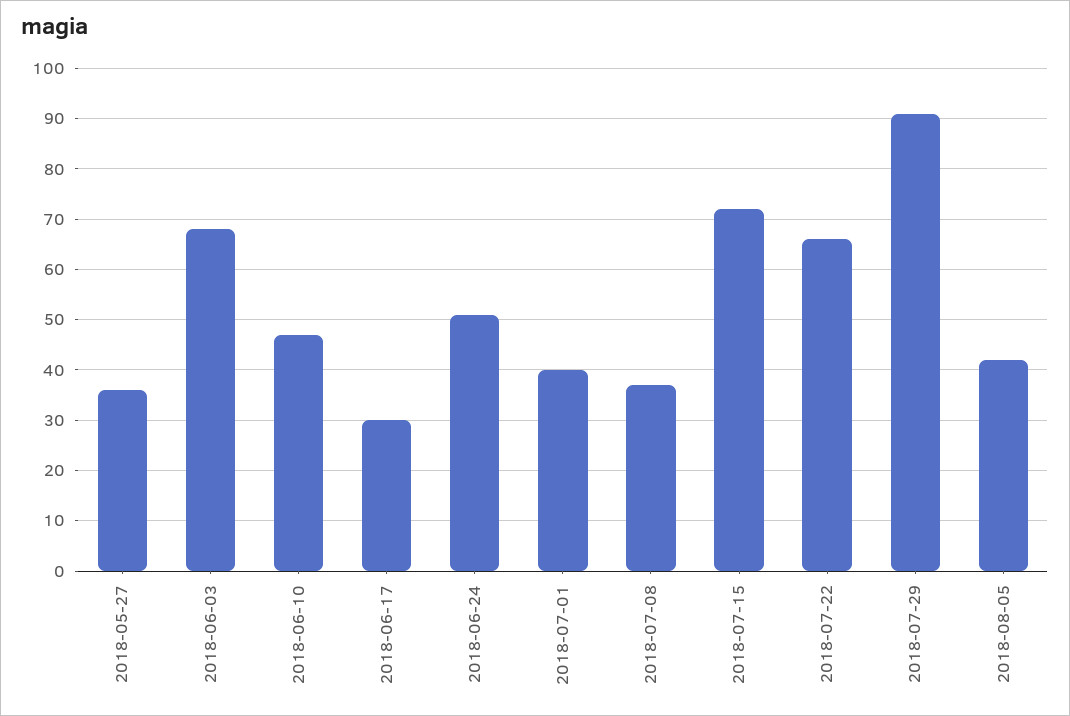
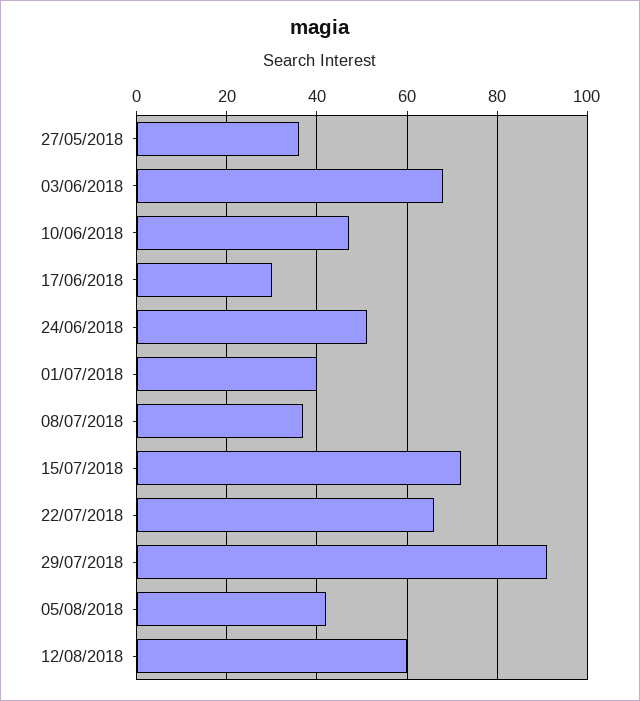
12/08/2018: none -> 60

